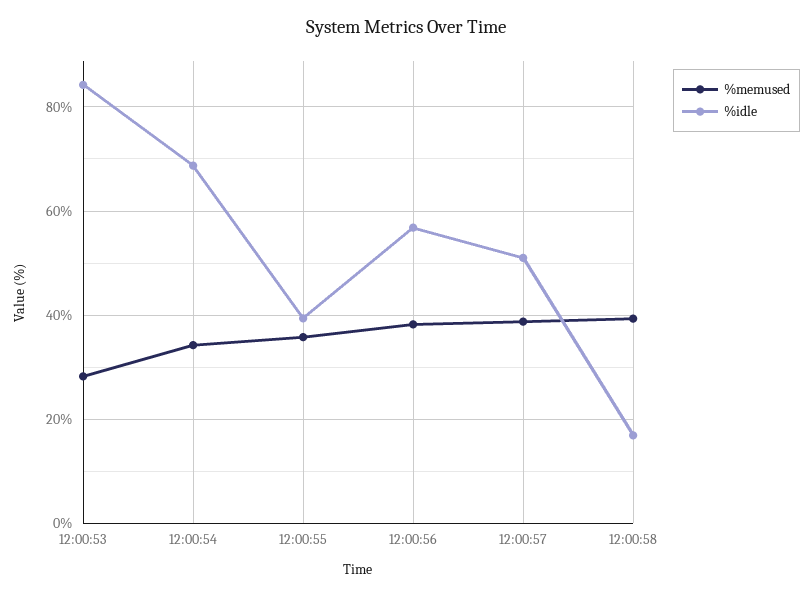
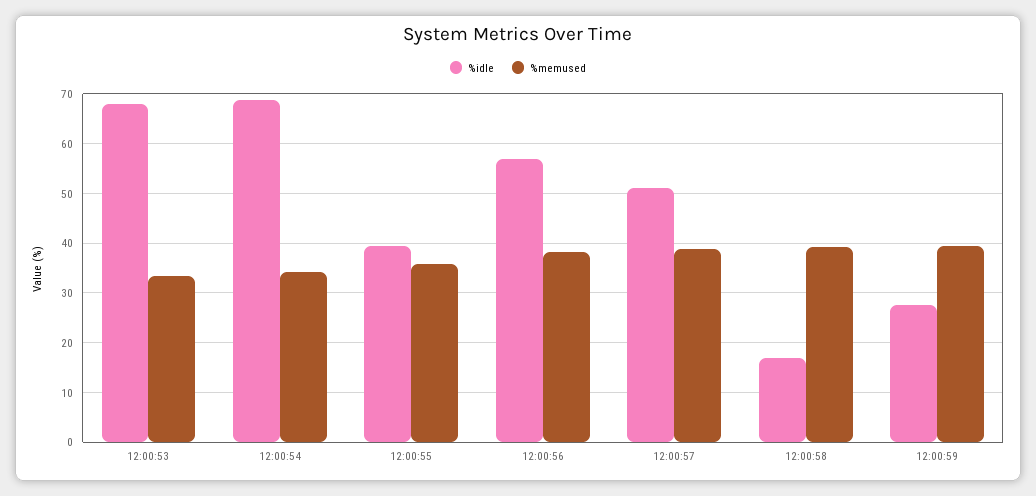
%memused, 12:00:53: 28 -> 34
%idle, 12:00:53: 84 -> 68
%idle, 12:00:59: none -> 28
%memused, 12:00:59: none -> 40

